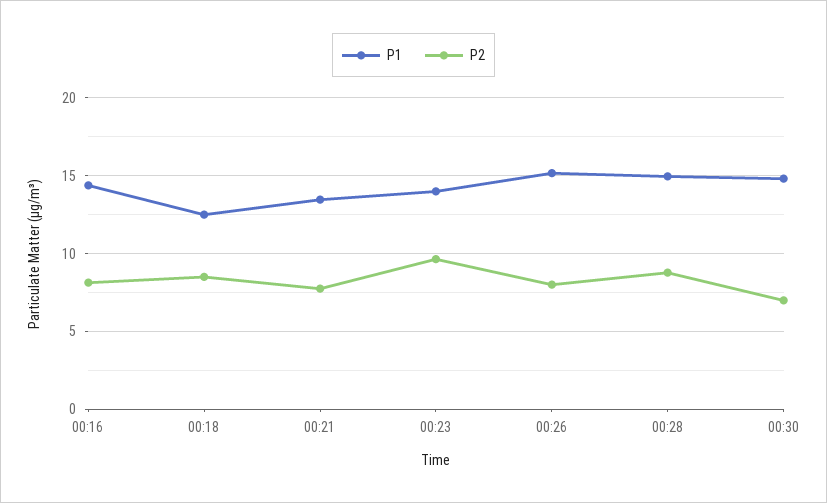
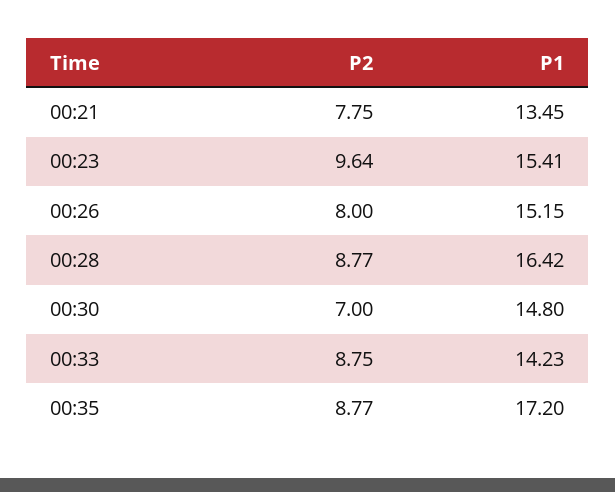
P1, 00:16: 14.5 -> none
P2, 00:16: 8 -> none
P1, 00:18: 12.5 -> none
P2, 00:18: 8.5 -> none
P1, 00:23: 14 -> 15.41
P1, 00:28: 15 -> 16.42
P2, 00:33: none -> 8.75
P1, 00:33: none -> 14.23
P2, 00:35: none -> 8.77
P1, 00:35: none -> 17.2

